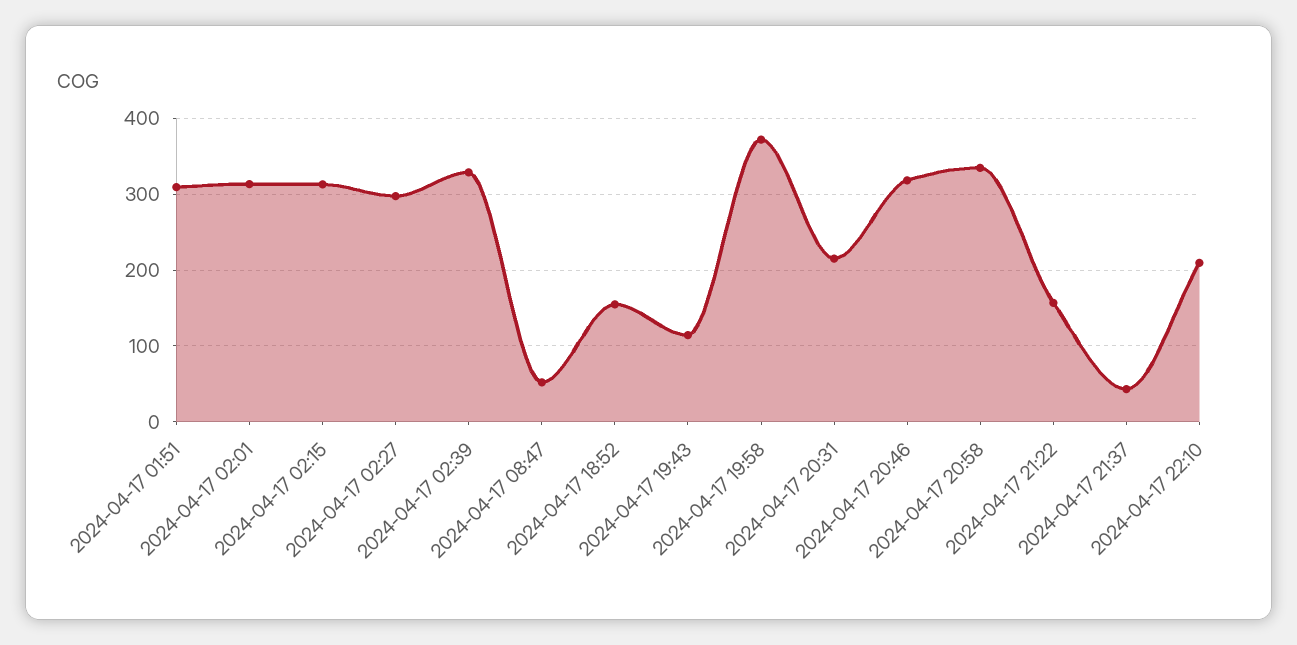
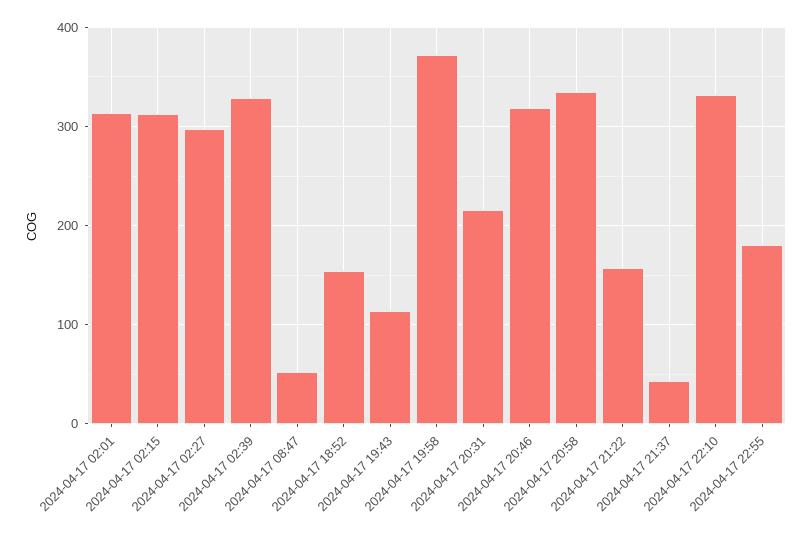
2024-04-17 01:51: 310 -> none
2024-04-17 22:10: 210 -> 330
2024-04-17 22:55: none -> 180

